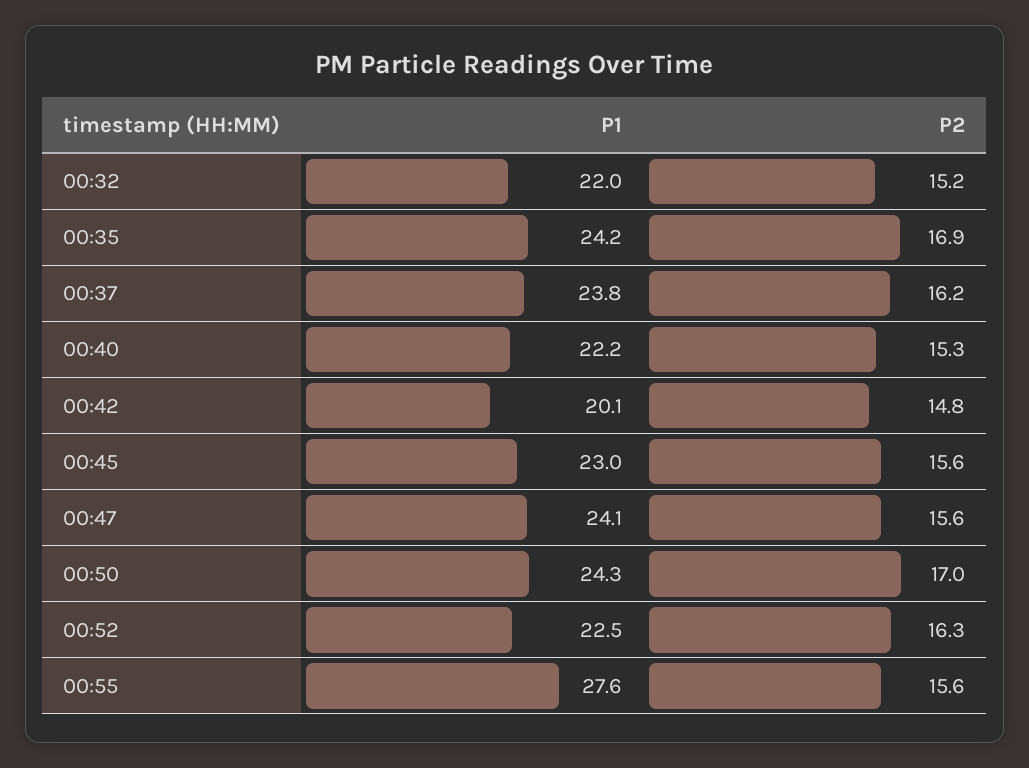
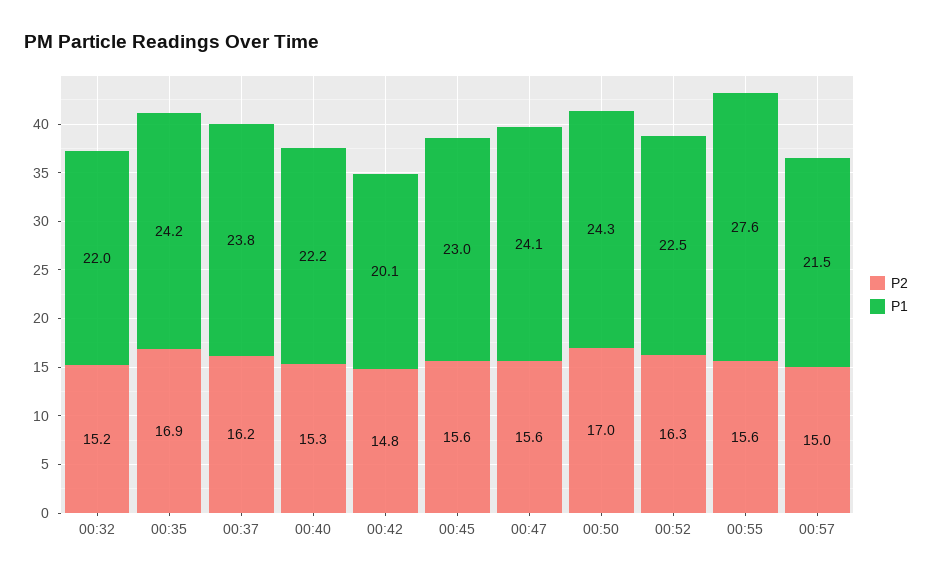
P2, 00:57: none -> 15
P1, 00:57: none -> 21.5

